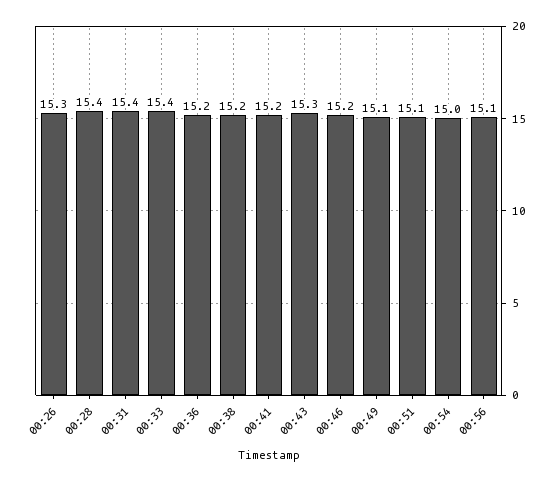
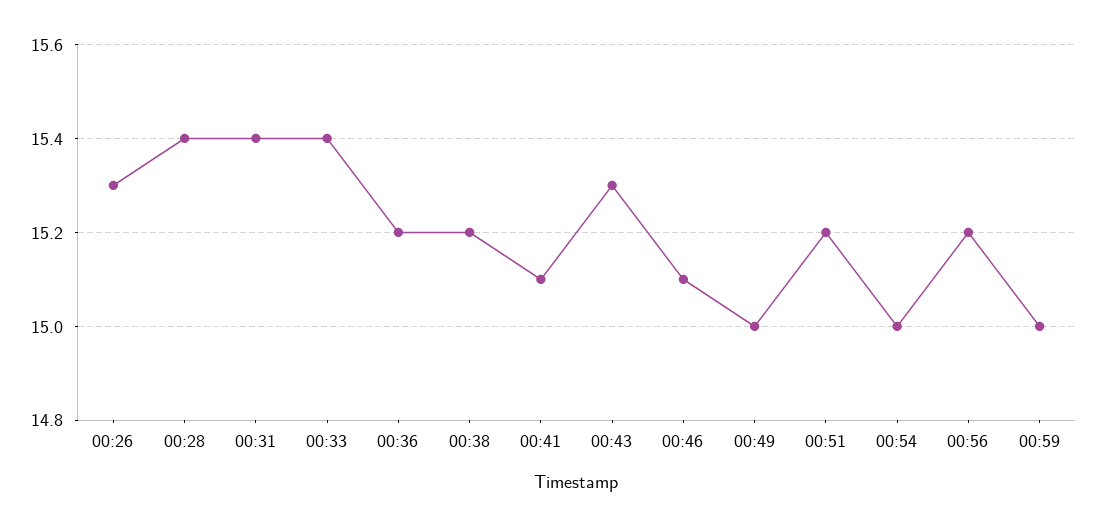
00:41: 15.2 -> 15.1
00:46: 15.2 -> 15.1
00:49: 15.1 -> 15
00:51: 15.1 -> 15.2
00:56: 15.1 -> 15.2
00:59: none -> 15

